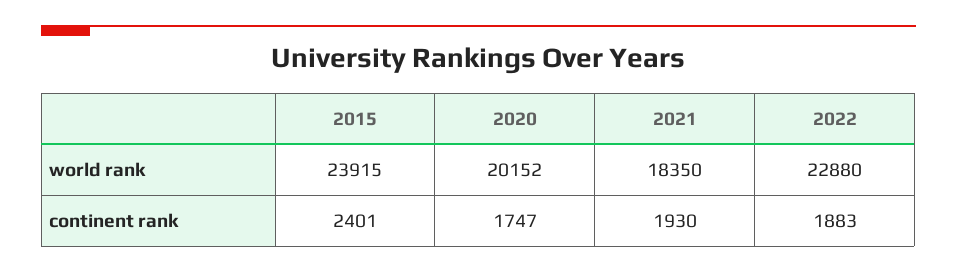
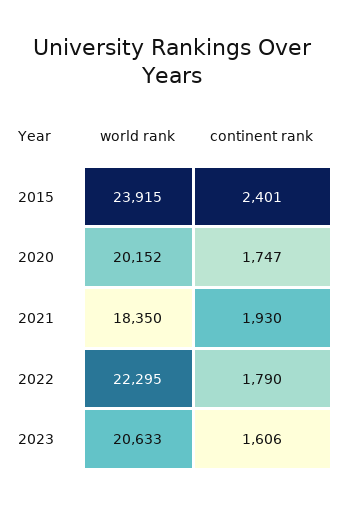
2022, world rank: 22880 -> 22295
2022, continent rank: 1883 -> 1790
2023, world rank: none -> 20633
2023, continent rank: none -> 1606

